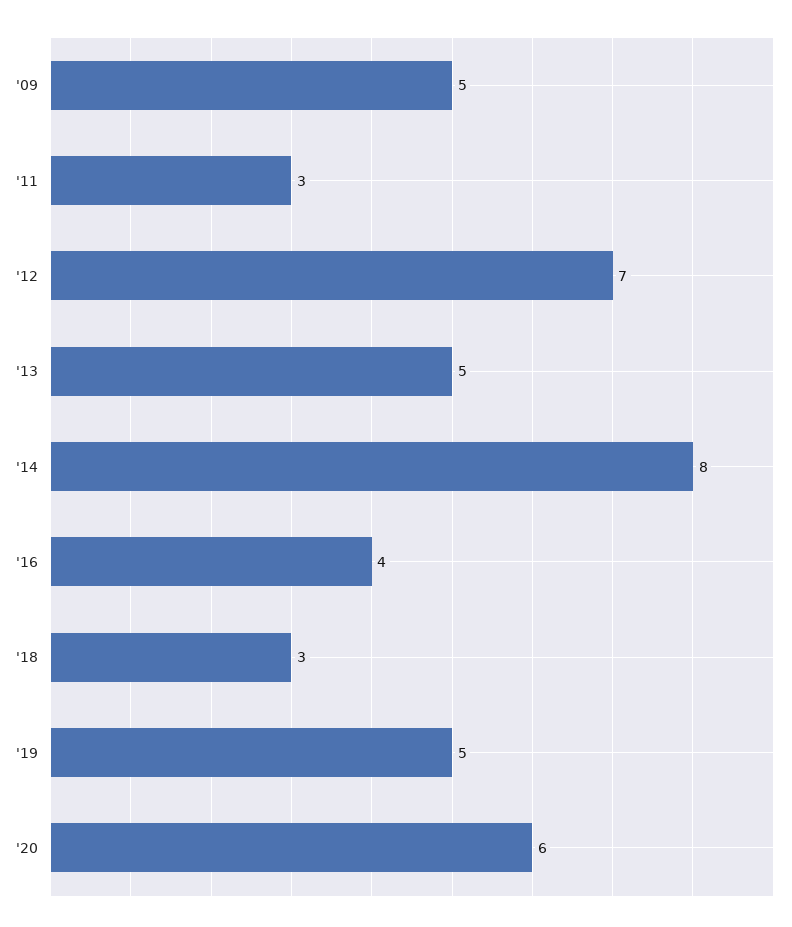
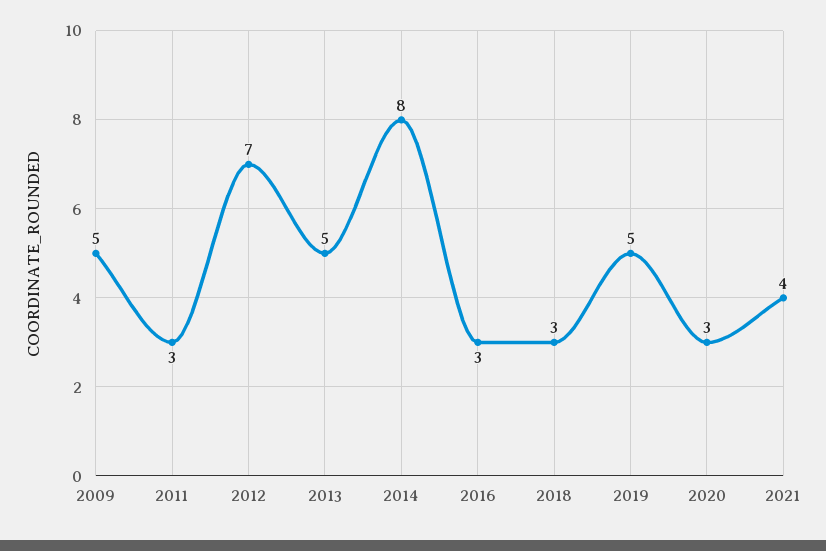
'16: 4 -> 3
'20: 6 -> 3
2021: none -> 4

